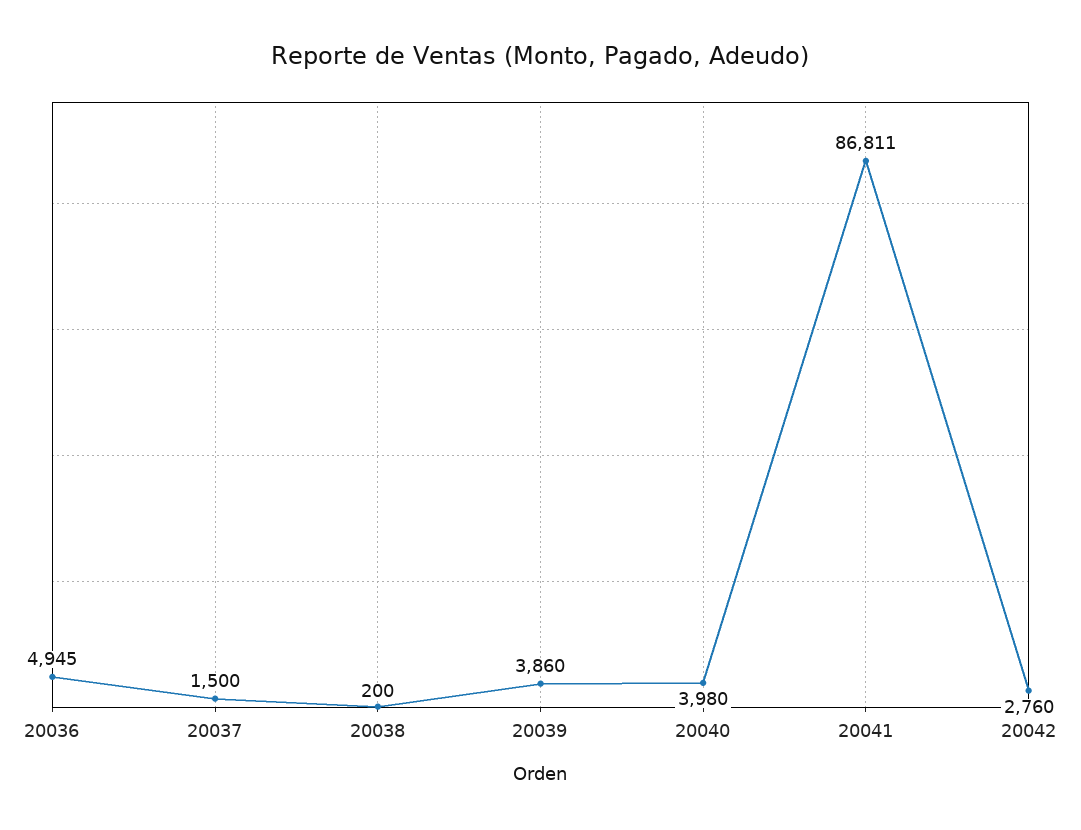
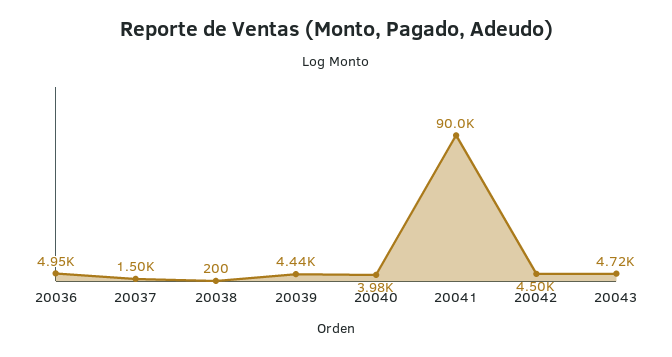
20039: 3860 -> 4440
20041: 86811 -> 90000
20042: 2760 -> 4500
20043: none -> 4720

